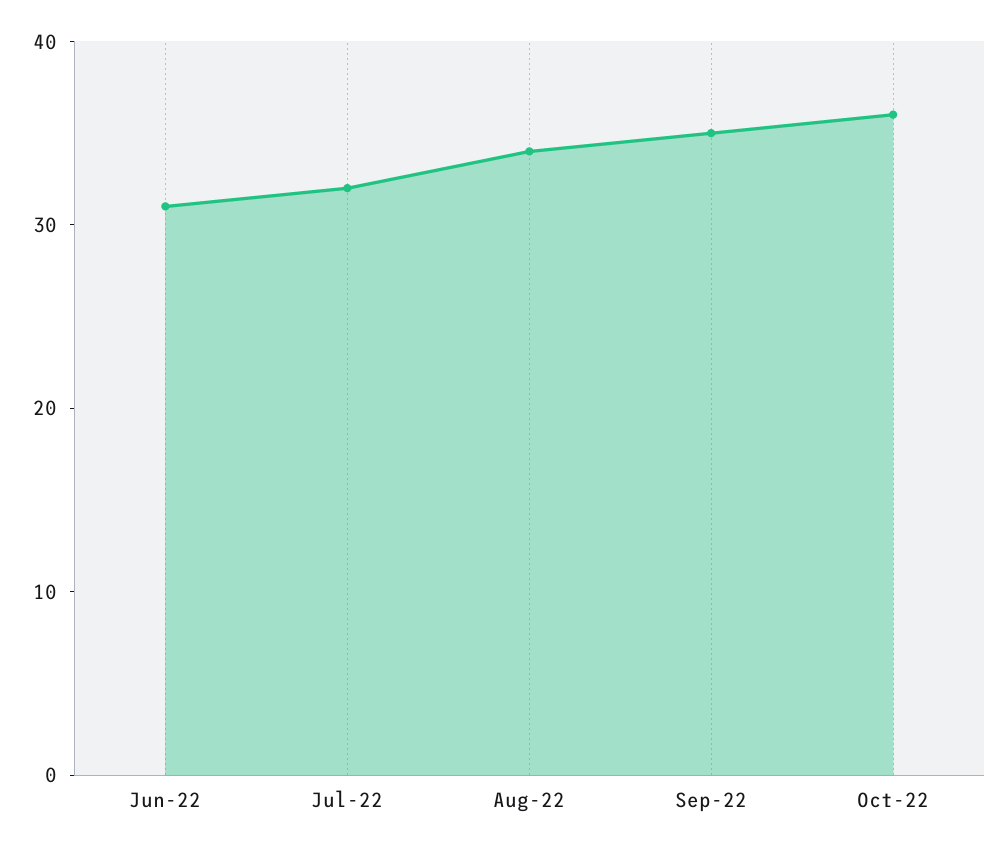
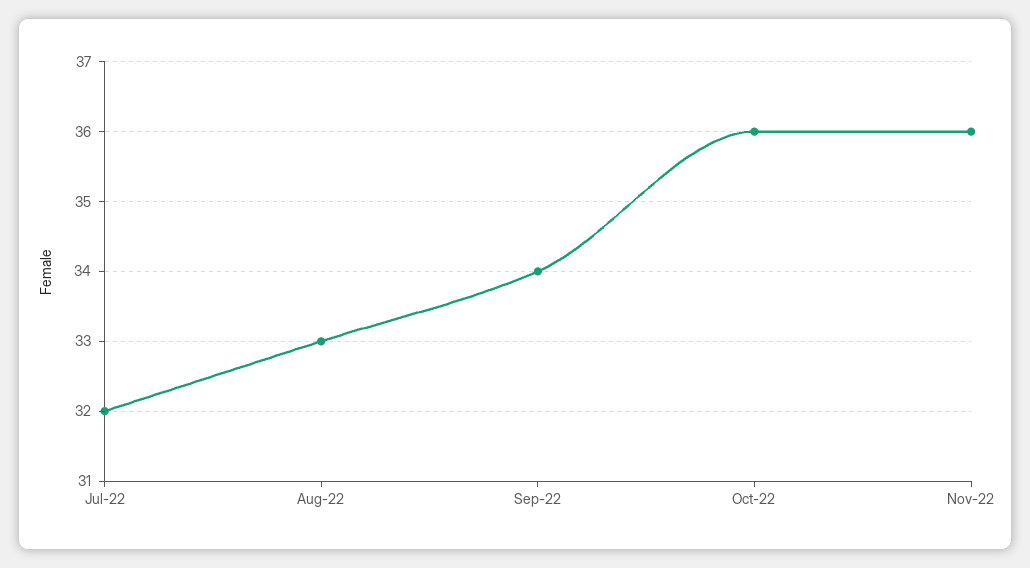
Jun-22: 31 -> none
Aug-22: 34 -> 33
Sep-22: 35 -> 34
Nov-22: none -> 36

